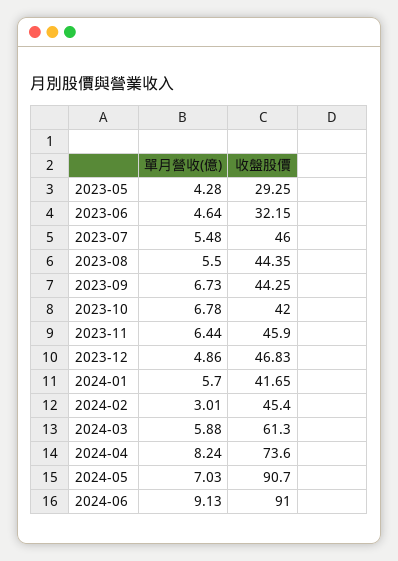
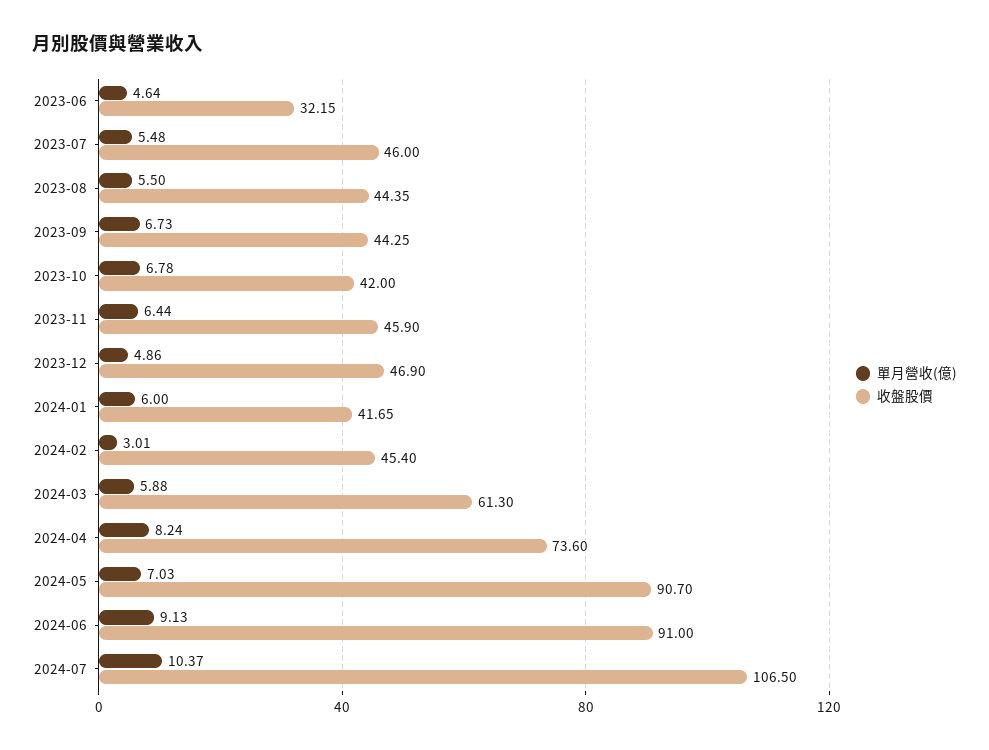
單月營收(億), 2023-05: 4.28 -> none
收盤股價, 2023-05: 29.25 -> none
收盤股價, 2023-12: 46.83 -> 46.9
單月營收(億), 2024-01: 5.7 -> 6
單月營收(億), 2024-07: none -> 10.37
收盤股價, 2024-07: none -> 106.5

